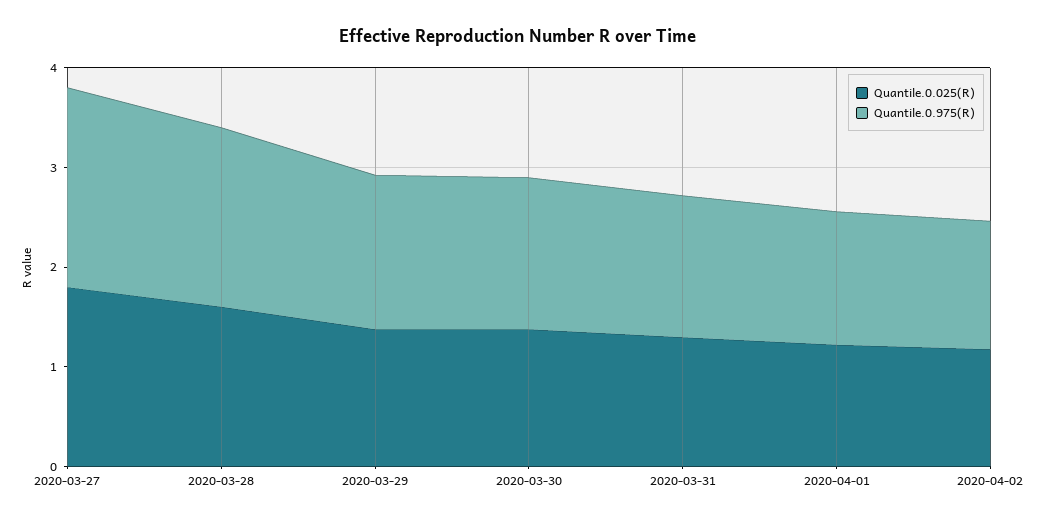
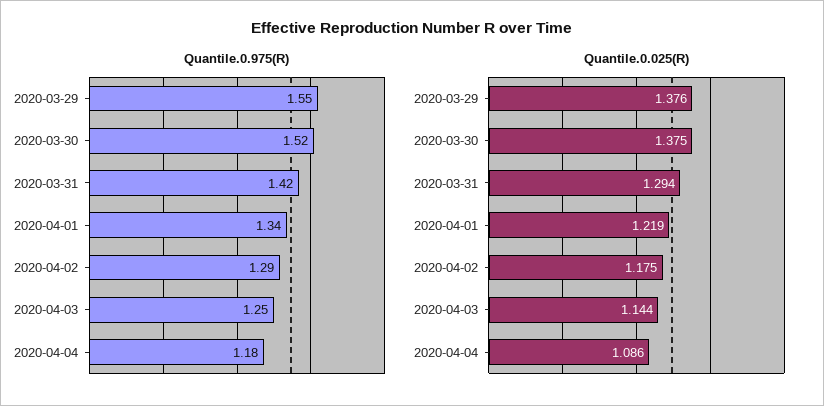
Quantile.0.025(R), 2020-03-27: 1.8 -> none
Quantile.0.975(R), 2020-03-27: 2 -> none
Quantile.0.025(R), 2020-03-28: 1.6 -> none
Quantile.0.975(R), 2020-03-28: 1.8 -> none
Quantile.0.975(R), 2020-04-03: none -> 1.25
Quantile.0.975(R), 2020-04-04: none -> 1.18
Quantile.0.025(R), 2020-04-03: none -> 1.144
Quantile.0.025(R), 2020-04-04: none -> 1.086

